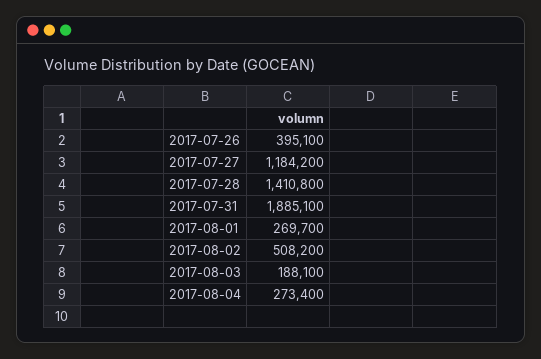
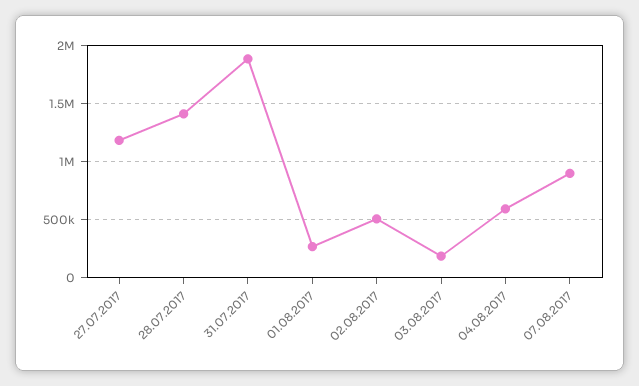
2017-07-26: 395100 -> none
2017-08-04: 273400 -> 600000
07.08.2017: none -> 900000

